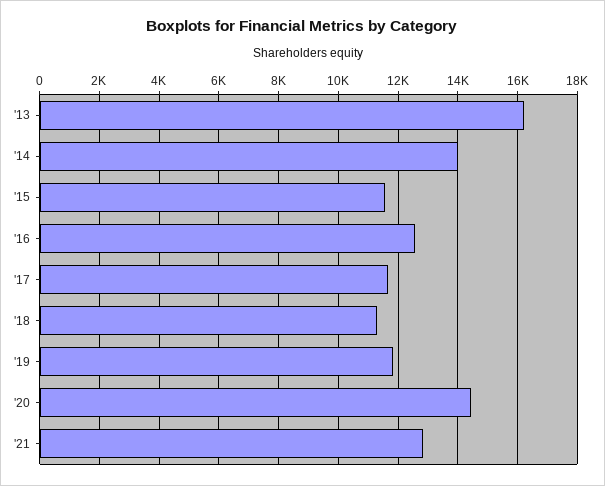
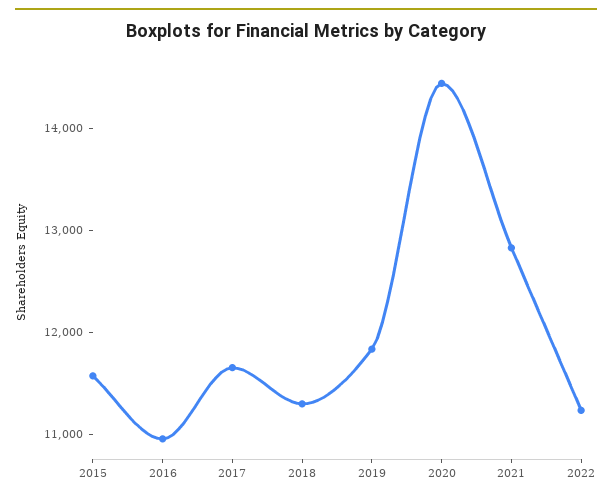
'13: 16250 -> none
'14: 14000 -> none
'16: 12500 -> 11000
2022: none -> 11200

